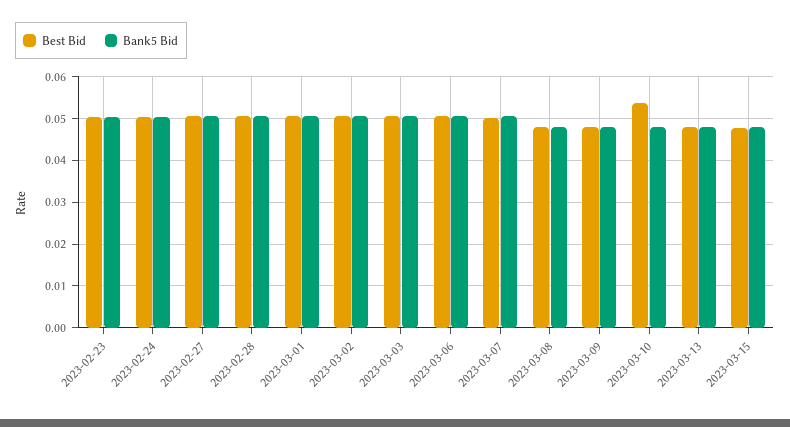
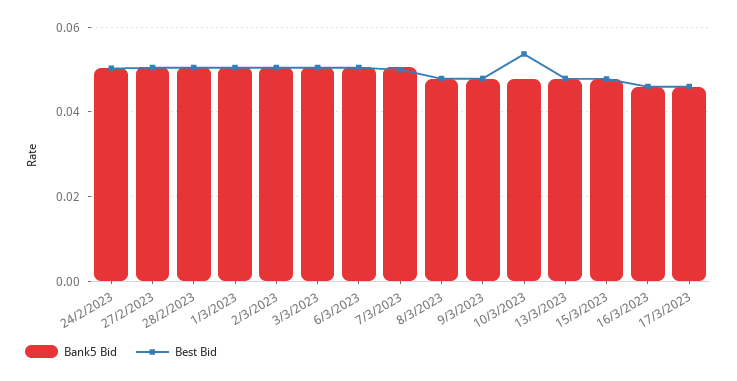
Best Bid, 2023-02-23: 0.05 -> none
Bank5 Bid, 2023-02-23: 0.05 -> none
Bank5 Bid, 16/3/2023: none -> 0.046
Best Bid, 16/3/2023: none -> 0.046
Bank5 Bid, 17/3/2023: none -> 0.046
Best Bid, 17/3/2023: none -> 0.046

